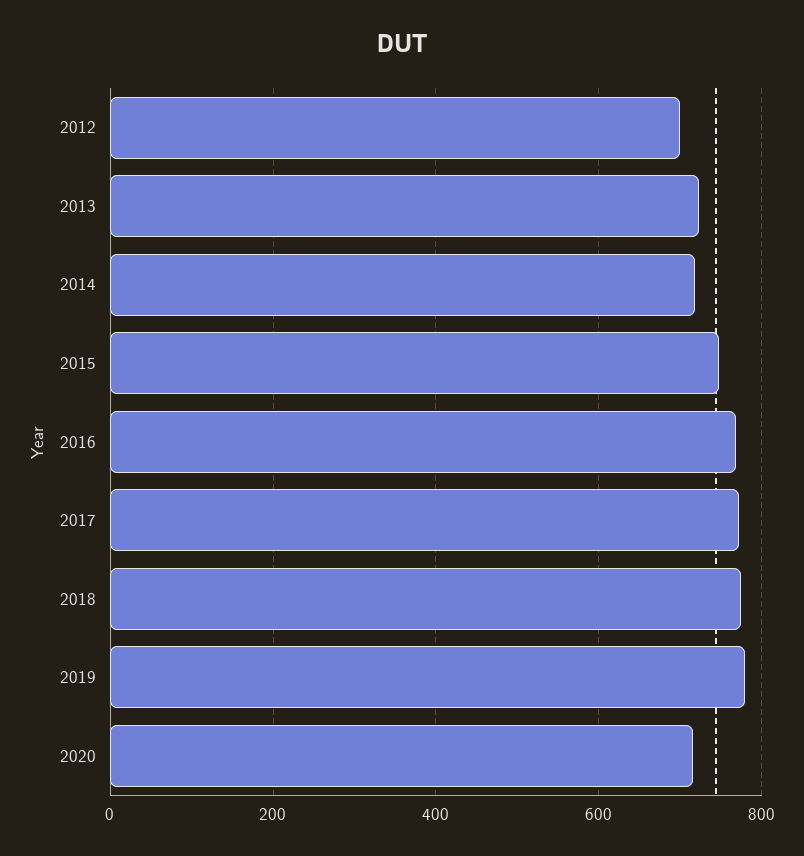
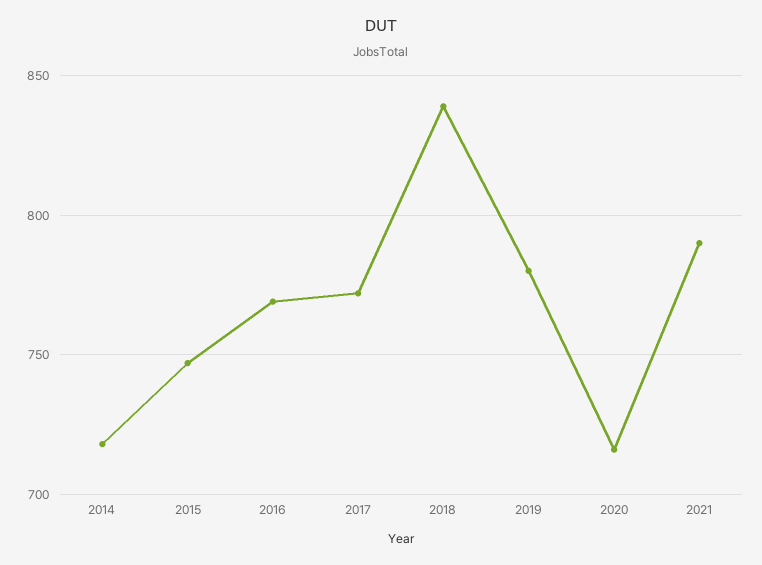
2012: 700 -> none
2013: 720 -> none
2018: 780 -> 840
2021: none -> 790

